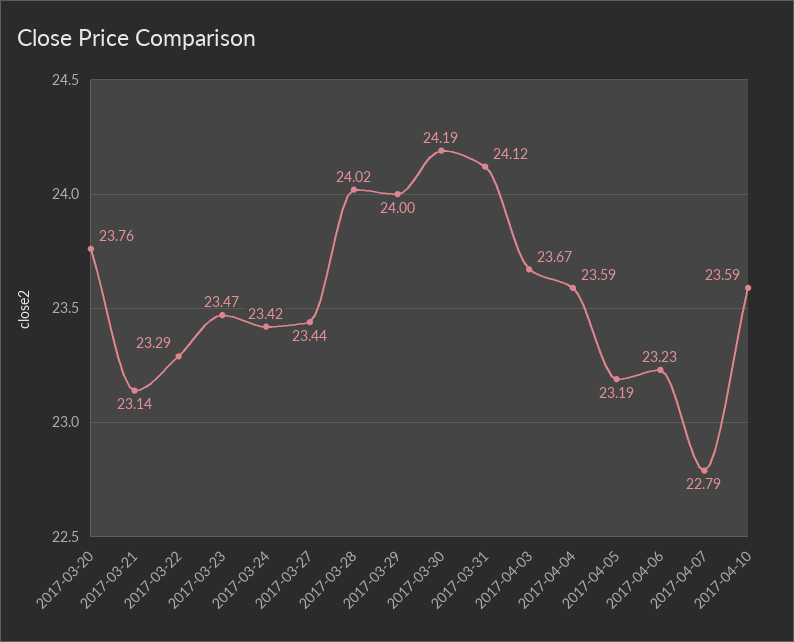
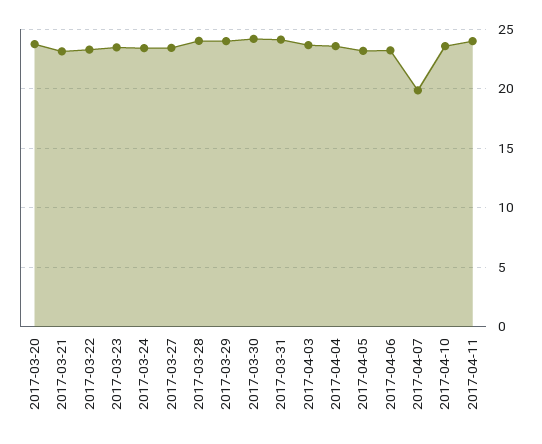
2017-04-07: 22.79 -> 20
2017-04-11: none -> 24

